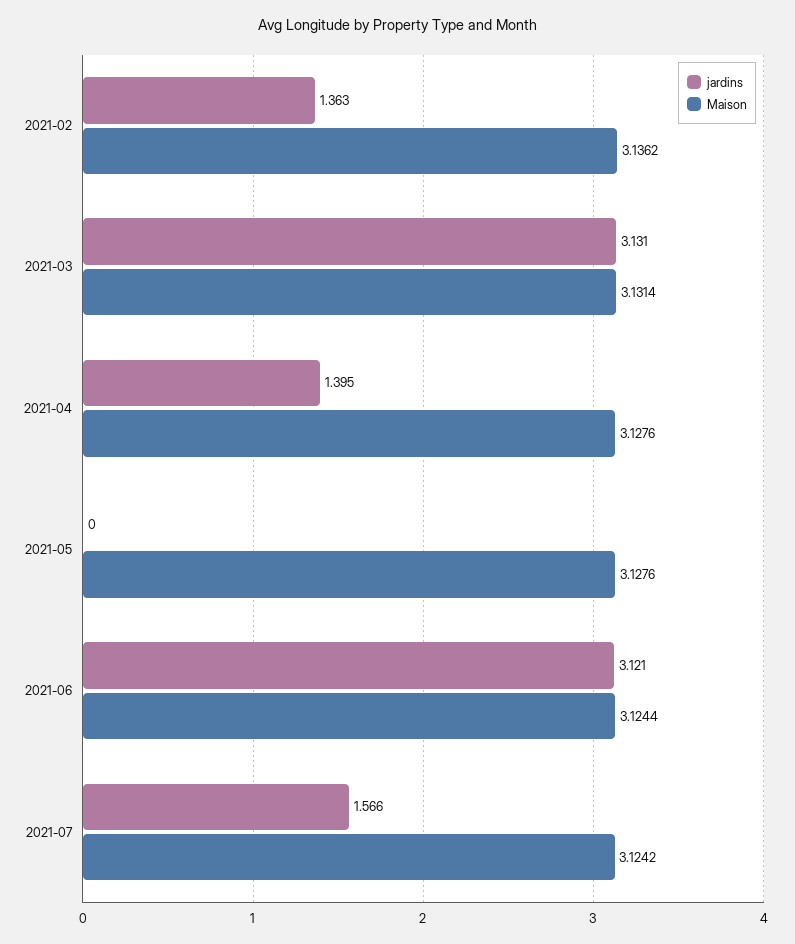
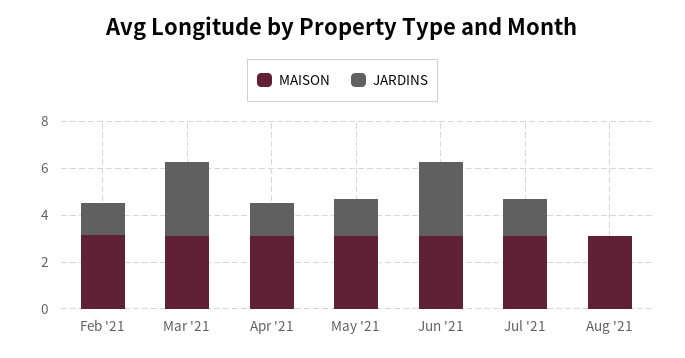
jardins, 2021-05: 0 -> 1.5
Maison, Aug '21: none -> 3
jardins, Aug '21: none -> 0

